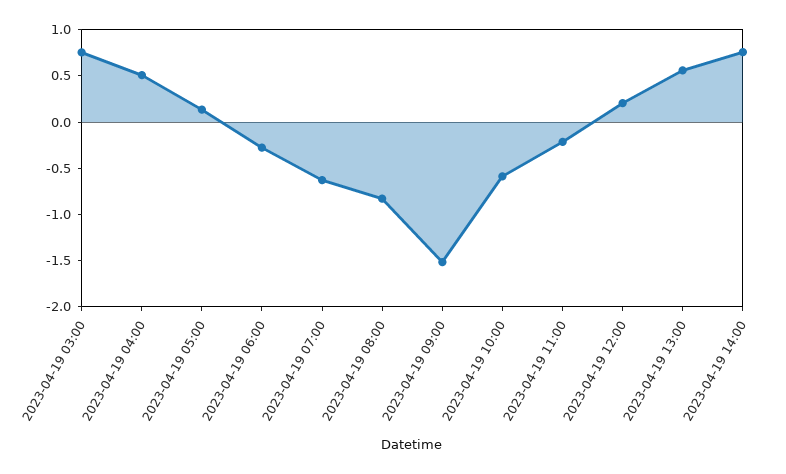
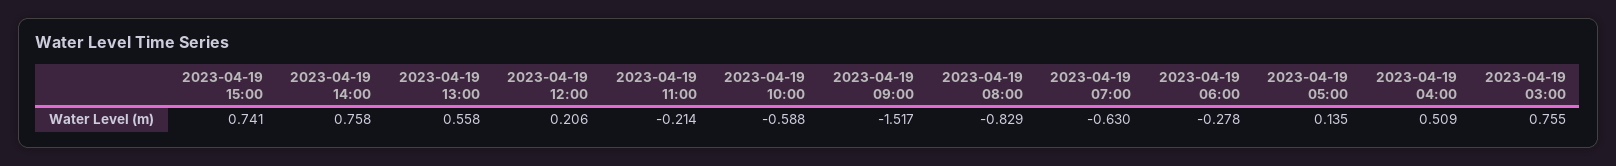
2023-04-19 15:00: none -> 0.741

